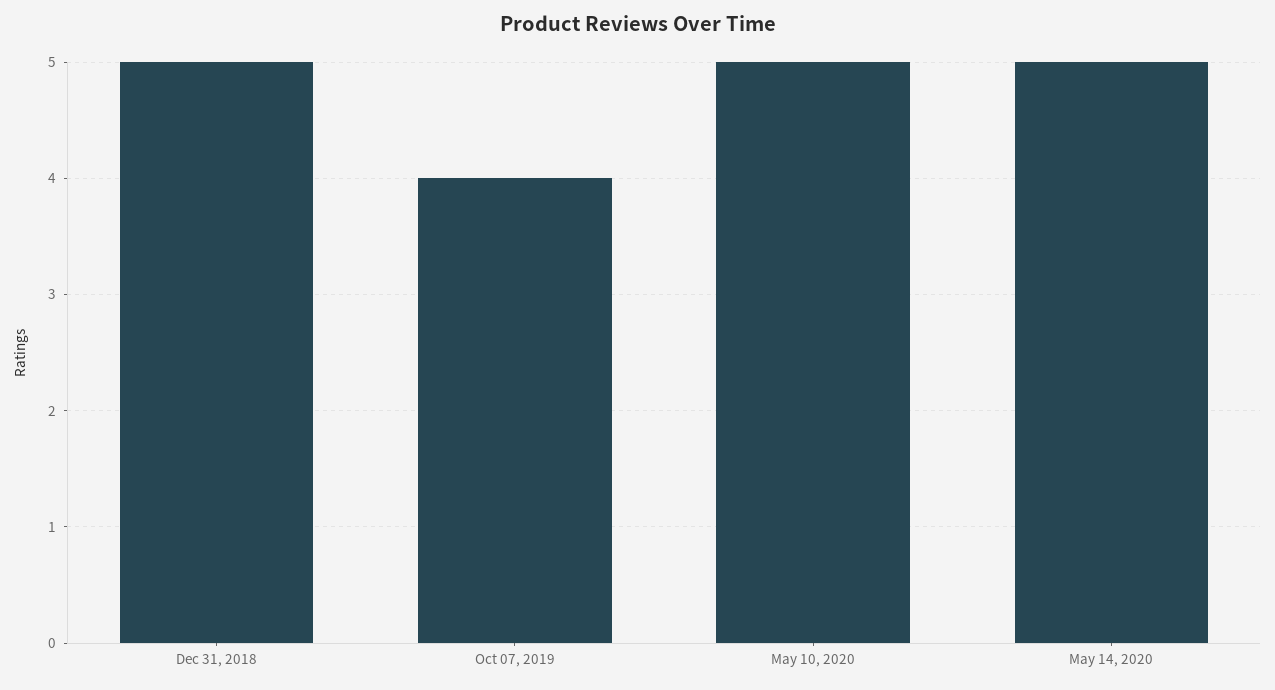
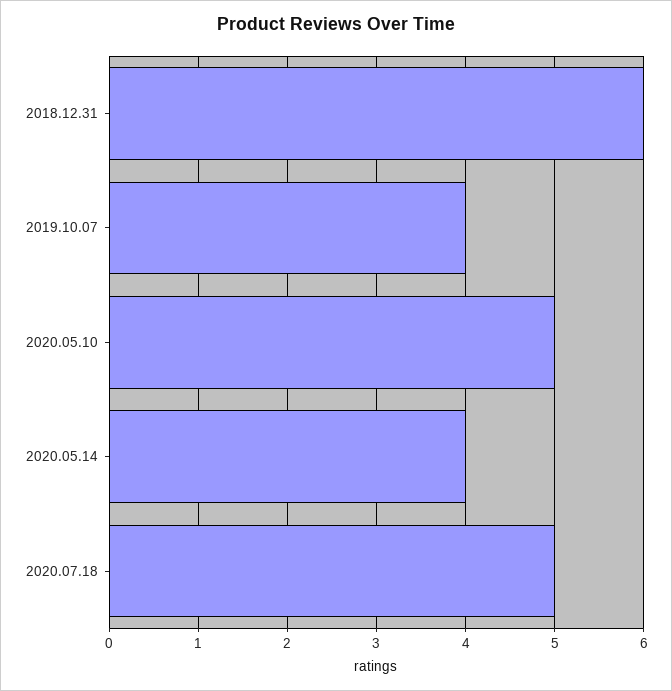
Dec 31, 2018: 5 -> 6
May 14, 2020: 5 -> 4
2020.07.18: none -> 5

